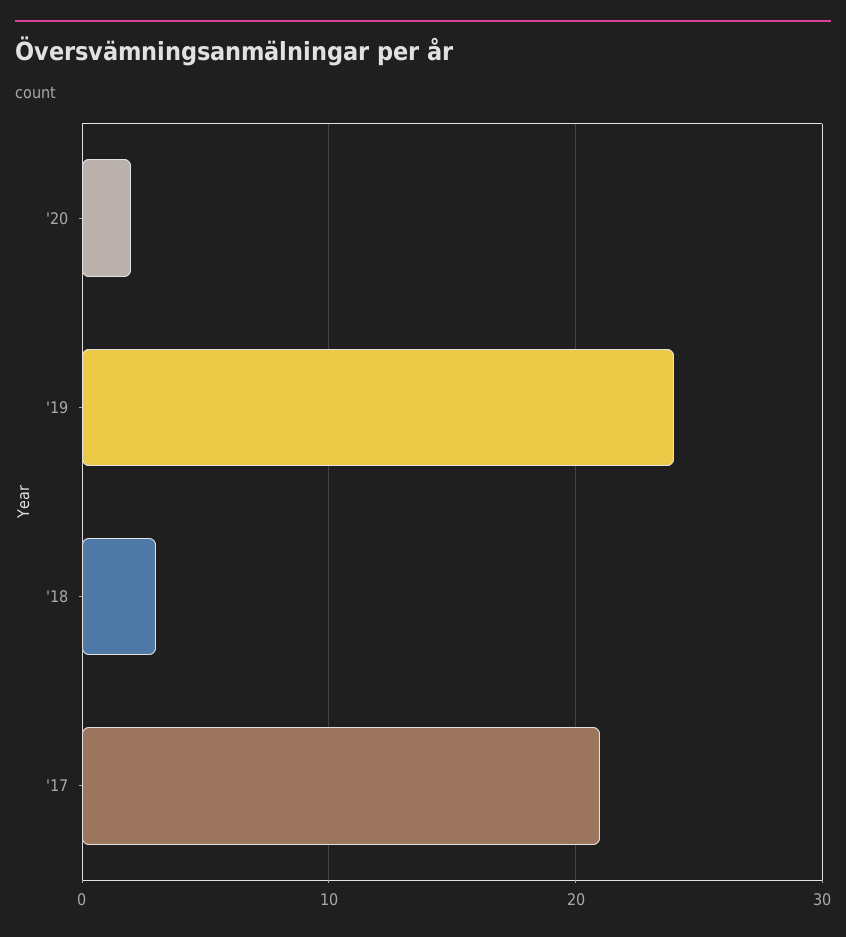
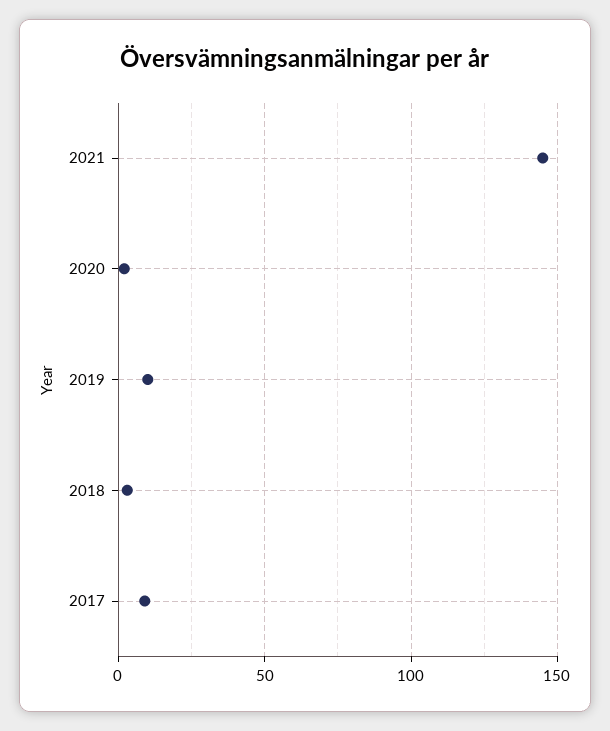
'19: 24 -> 10
'17: 21 -> 10
2021: none -> 145

